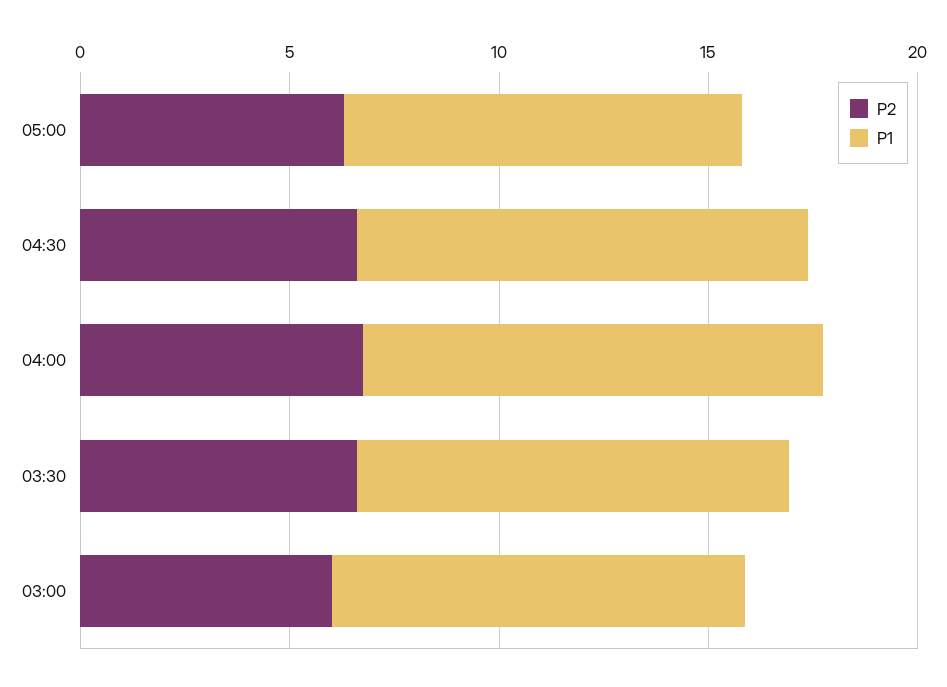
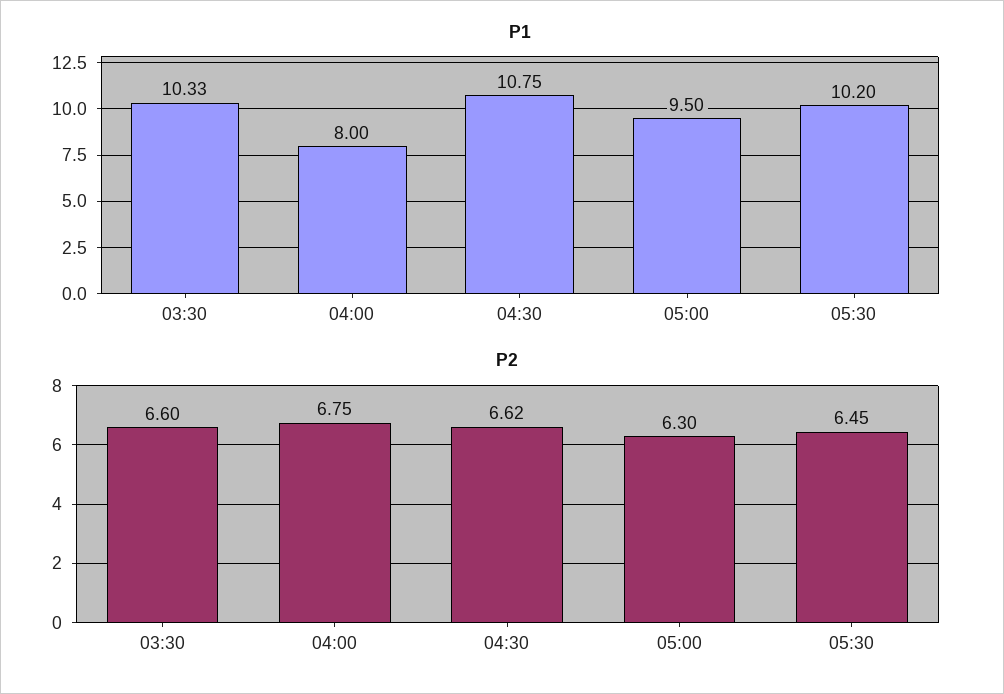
P1, 04:00: 11 -> 8
P2, 03:00: 6 -> none
P1, 03:00: 10 -> none
P1, 05:30: none -> 10.2
P2, 05:30: none -> 6.45

